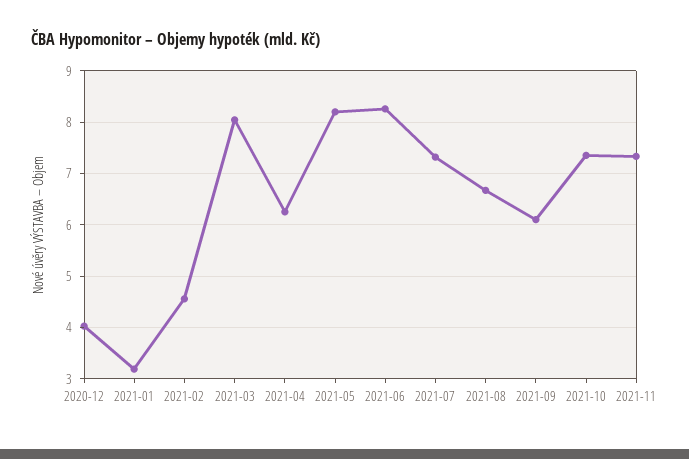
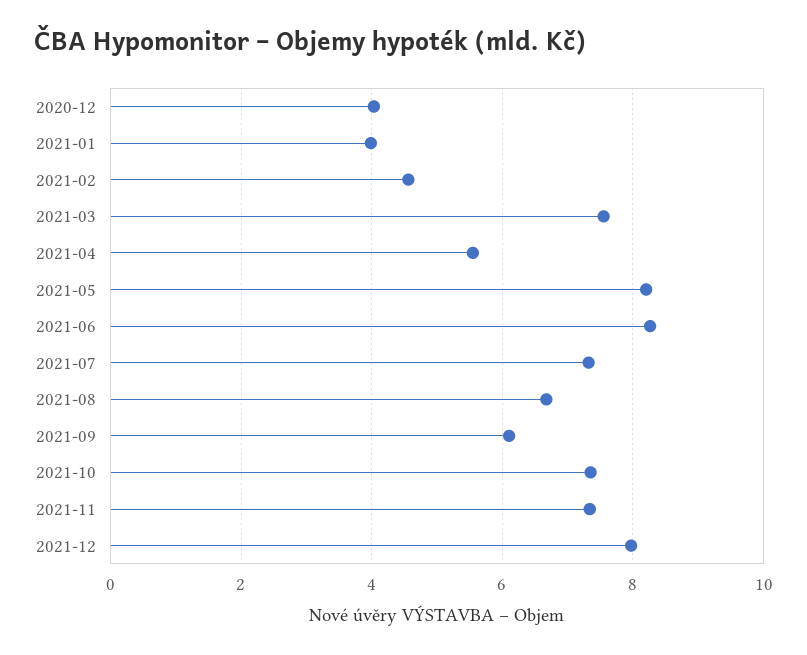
2021-01: 3.2 -> 4
2021-03: 8 -> 7.6
2021-04: 6.2 -> 5.6
2021-12: none -> 8

